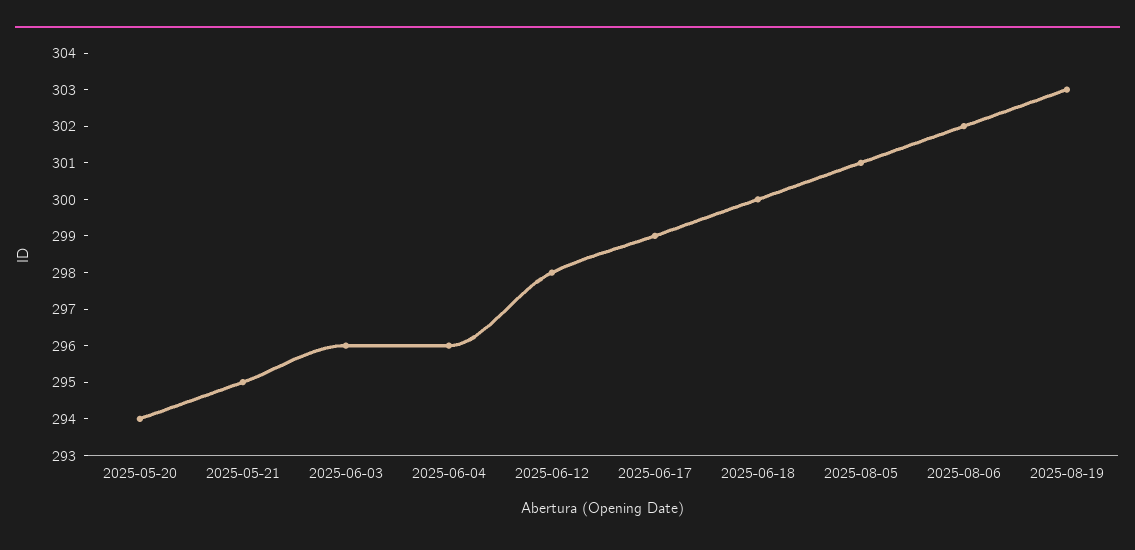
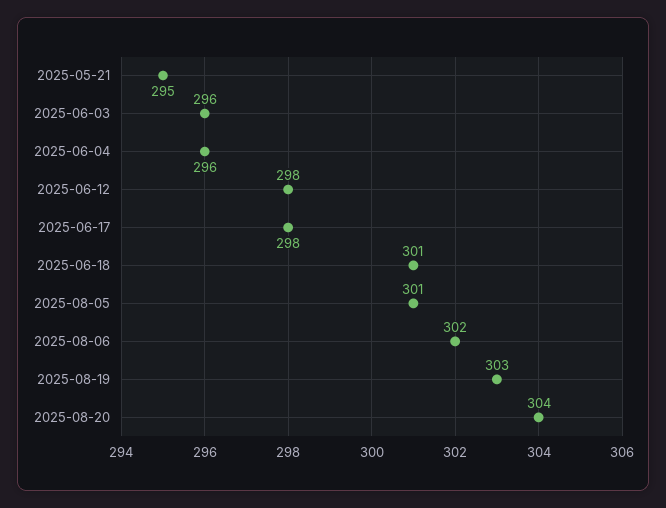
2025-05-20: 294 -> none
2025-06-17: 299 -> 298
2025-06-18: 300 -> 301
2025-08-20: none -> 304

